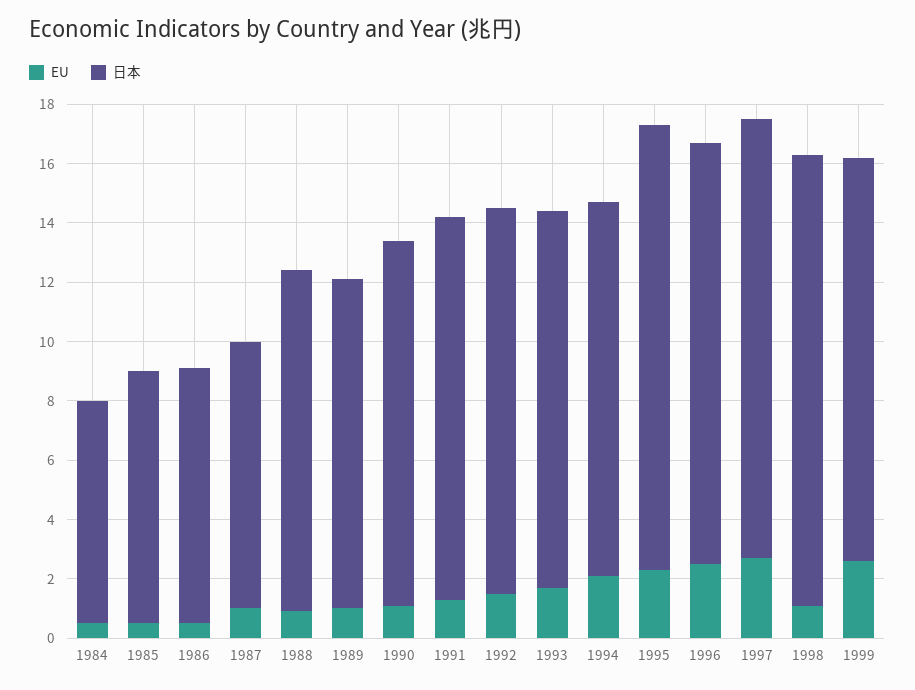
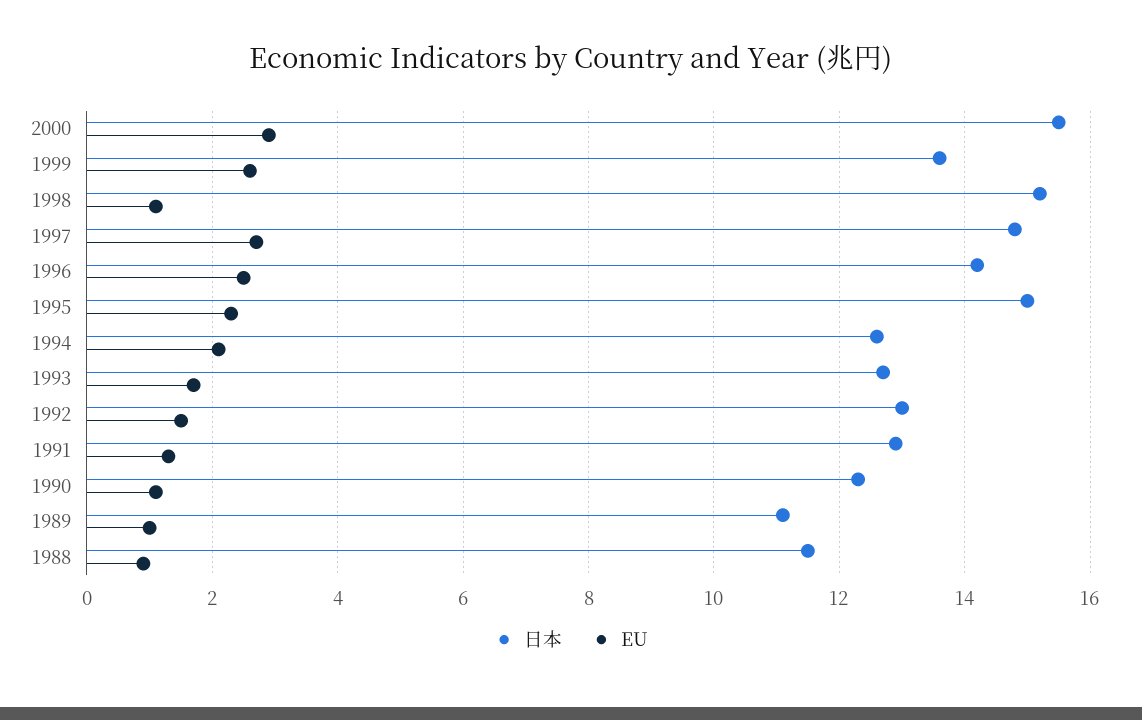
EU, 1984: 0.5 -> none
日本, 1984: 7.5 -> none
EU, 1985: 0.5 -> none
日本, 1985: 8.5 -> none
EU, 1986: 0.5 -> none
日本, 1986: 8.5 -> none
EU, 1987: 1 -> none
日本, 1987: 9 -> none
日本, 2000: none -> 15.5
EU, 2000: none -> 3

